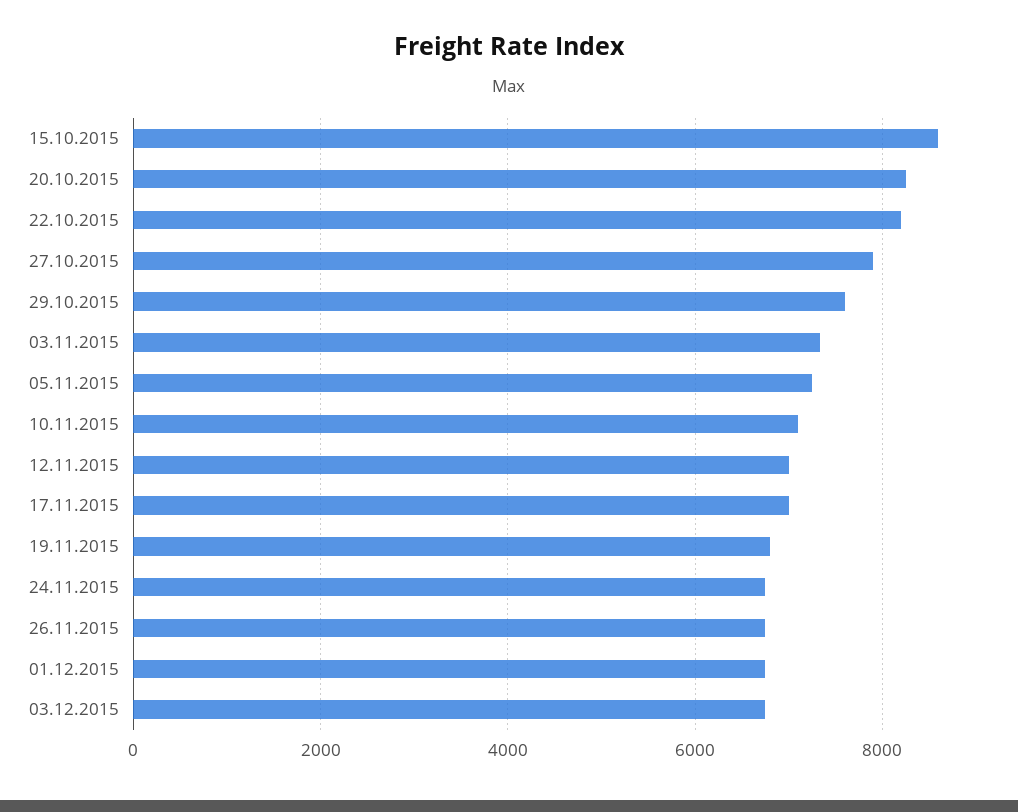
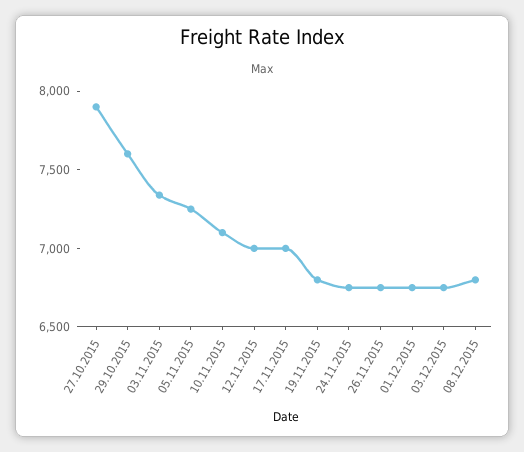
15.10.2015: 8600 -> none
20.10.2015: 8200 -> none
22.10.2015: 8200 -> none
08.12.2015: none -> 6800

